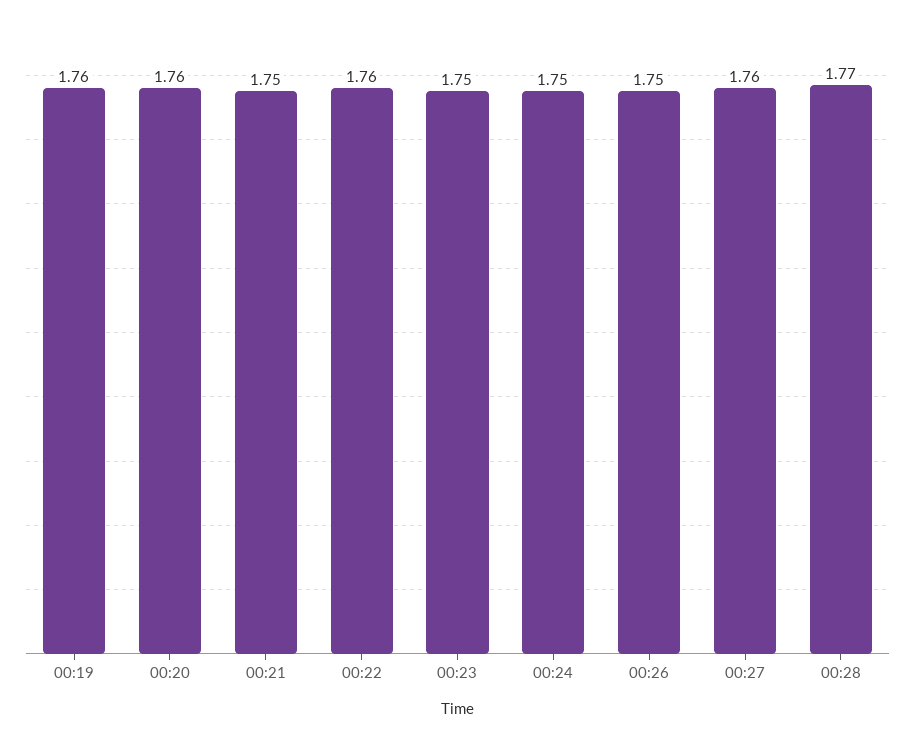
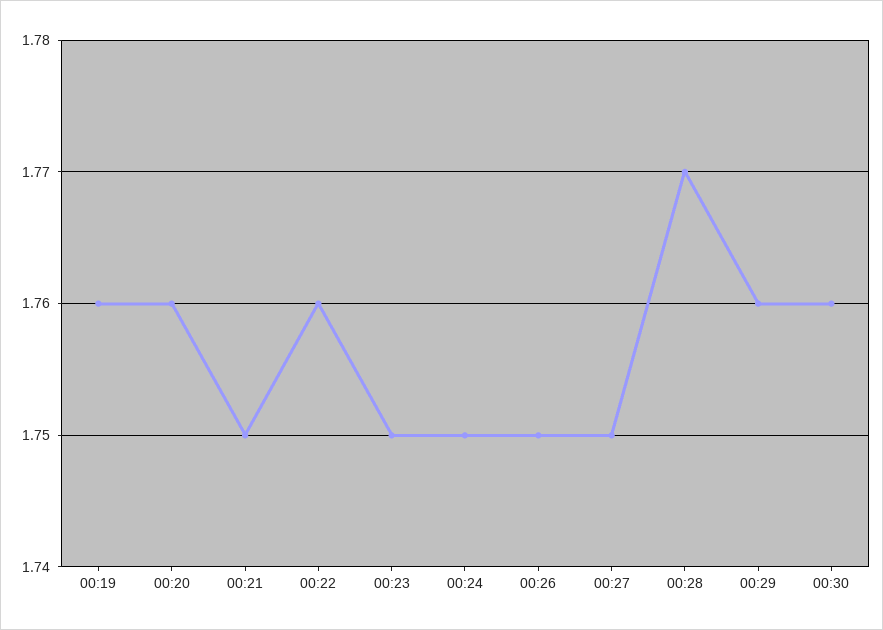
00:27: 1.76 -> 1.75
00:29: none -> 1.76
00:30: none -> 1.76

